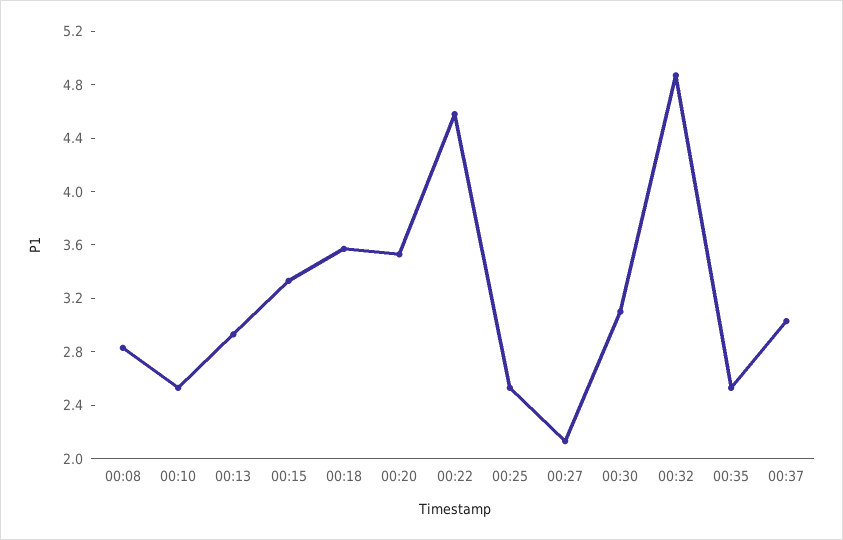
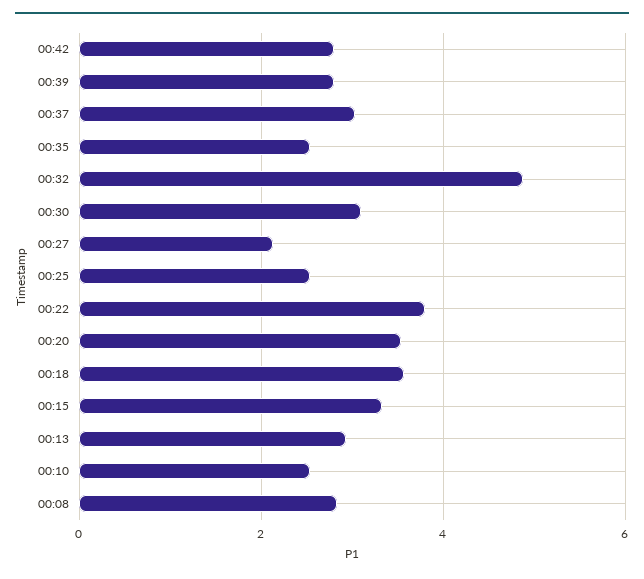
00:22: 4.6 -> 3.8
00:42: none -> 2.8
00:39: none -> 2.8

